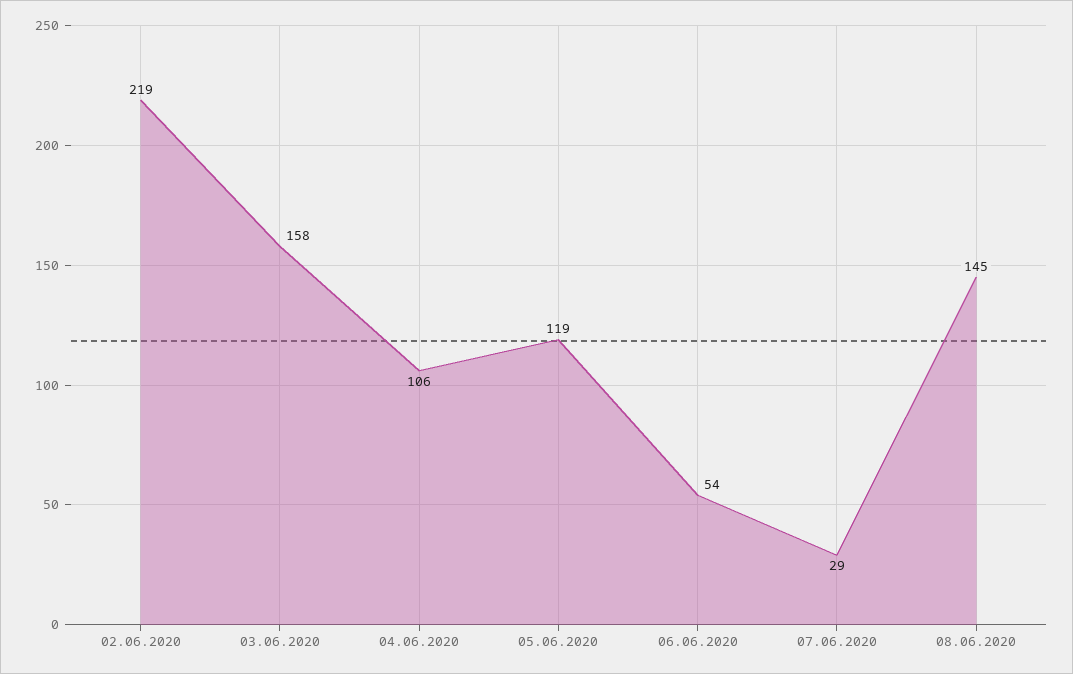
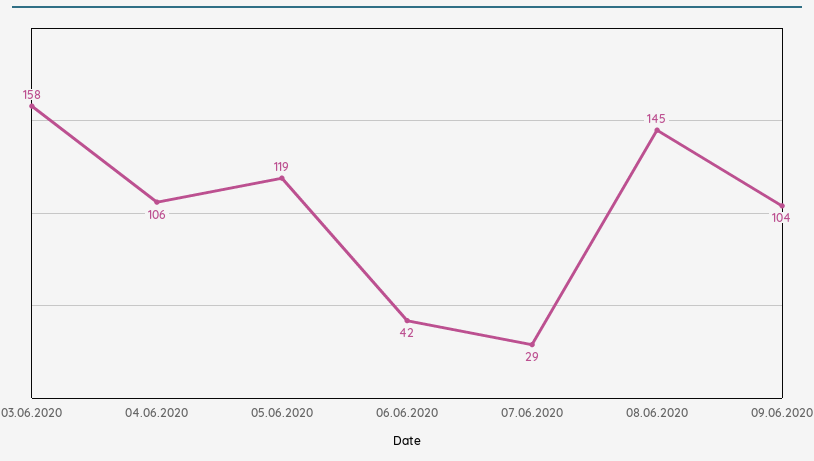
02.06.2020: 219 -> none
06.06.2020: 54 -> 42
09.06.2020: none -> 104

